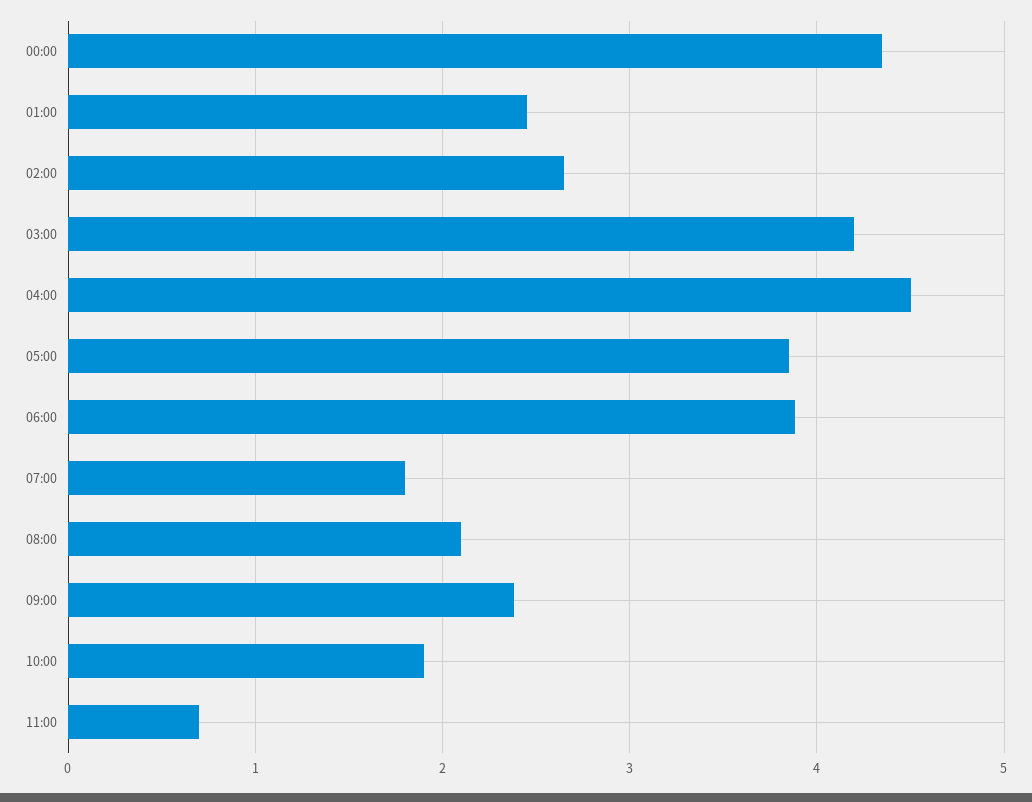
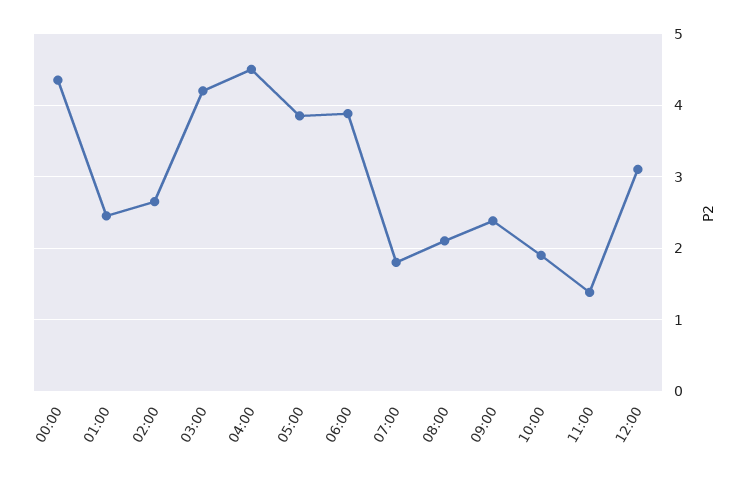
11:00: 0.7 -> 1.4
12:00: none -> 3.1

